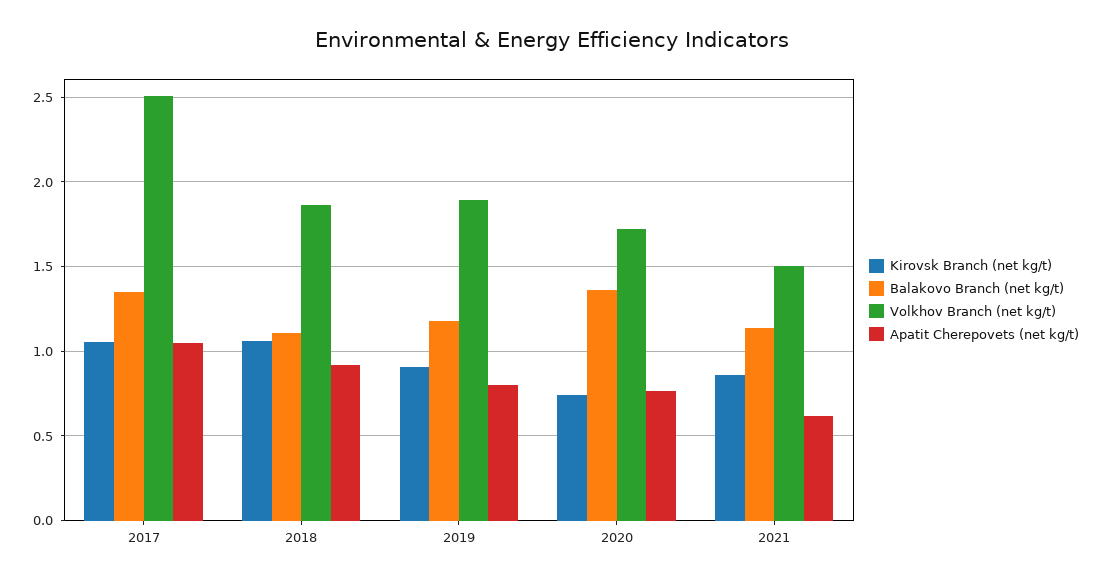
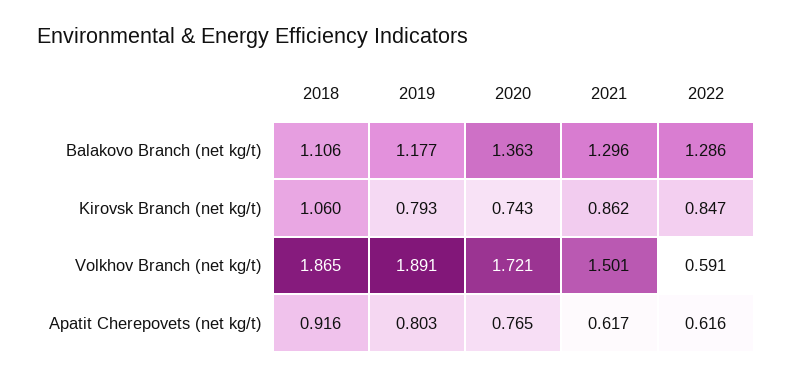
Kirovsk Branch (net kg/t), 2017: 1.05 -> none
Balakovo Branch (net kg/t), 2017: 1.35 -> none
Volkhov Branch (net kg/t), 2017: 2.5 -> none
Apatit Cherepovets (net kg/t), 2017: 1.05 -> none
Kirovsk Branch (net kg/t), 2019: 0.9 -> 0.793
Balakovo Branch (net kg/t), 2021: 1.15 -> 1.296
Balakovo Branch (net kg/t), 2022: none -> 1.286
Kirovsk Branch (net kg/t), 2022: none -> 0.847
Volkhov Branch (net kg/t), 2022: none -> 0.591
Apatit Cherepovets (net kg/t), 2022: none -> 0.616

